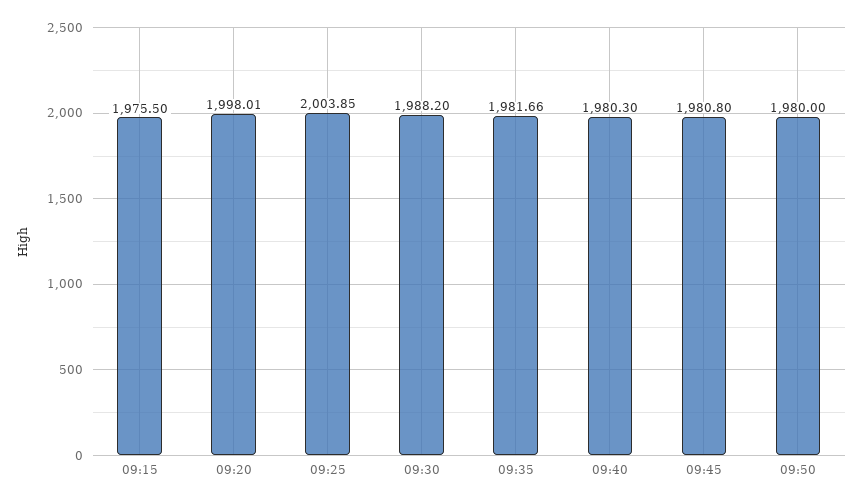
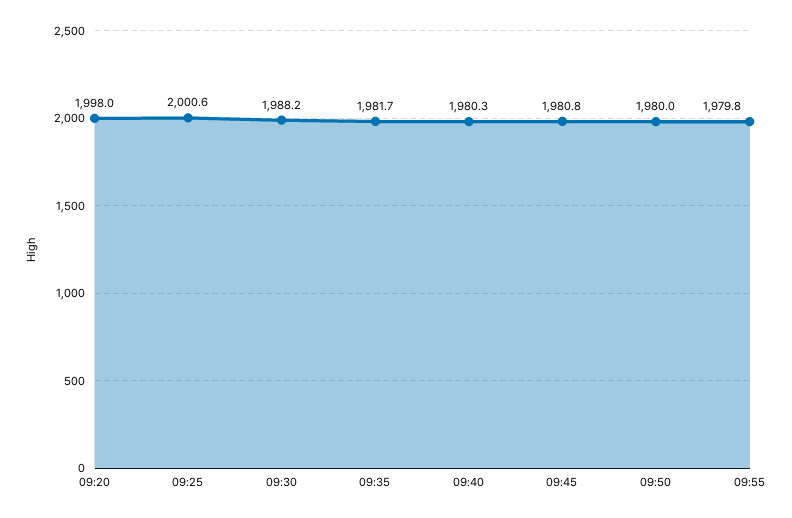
09:15: 1975.5 -> none
09:25: 2003.85 -> 2000.6
09:55: none -> 1979.8

